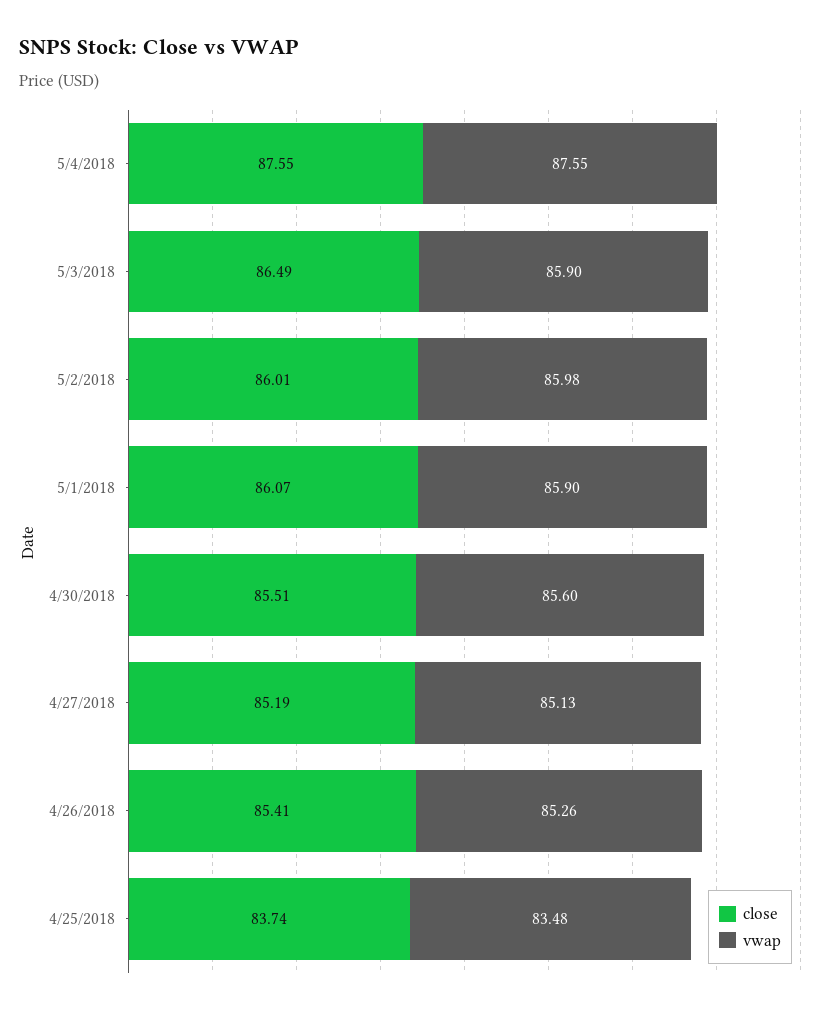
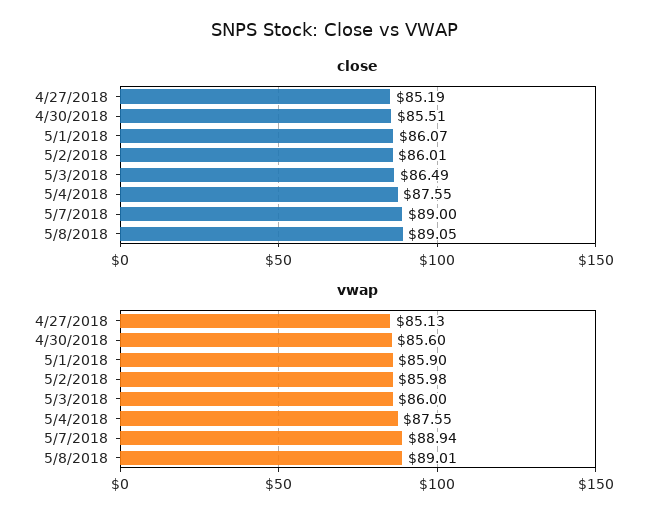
vwap, 5/3/2018: 85.9 -> 86
close, 4/26/2018: 85.41 -> none
vwap, 4/26/2018: 85.26 -> none
close, 4/25/2018: 83.74 -> none
vwap, 4/25/2018: 83.48 -> none
close, 5/7/2018: none -> 89
close, 5/8/2018: none -> 89.05
vwap, 5/7/2018: none -> 88.94
vwap, 5/8/2018: none -> 89.01

